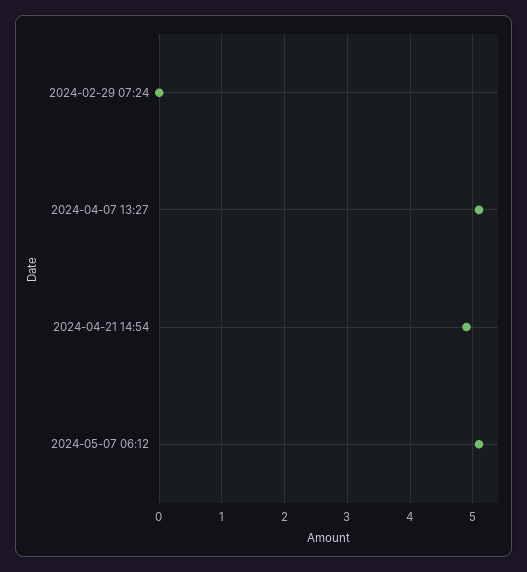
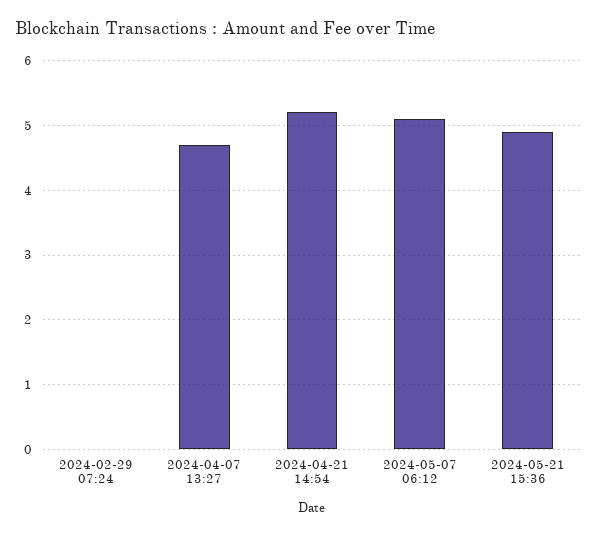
2024-04-07 13:27: 5.1 -> 4.7
2024-04-21 14:54: 4.9 -> 5.2
2024-05-21 15:36: none -> 4.9

